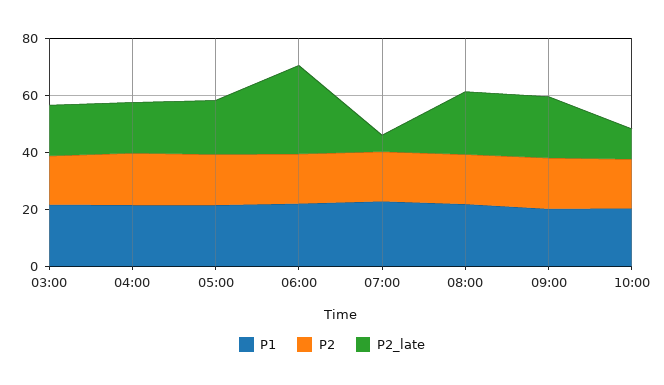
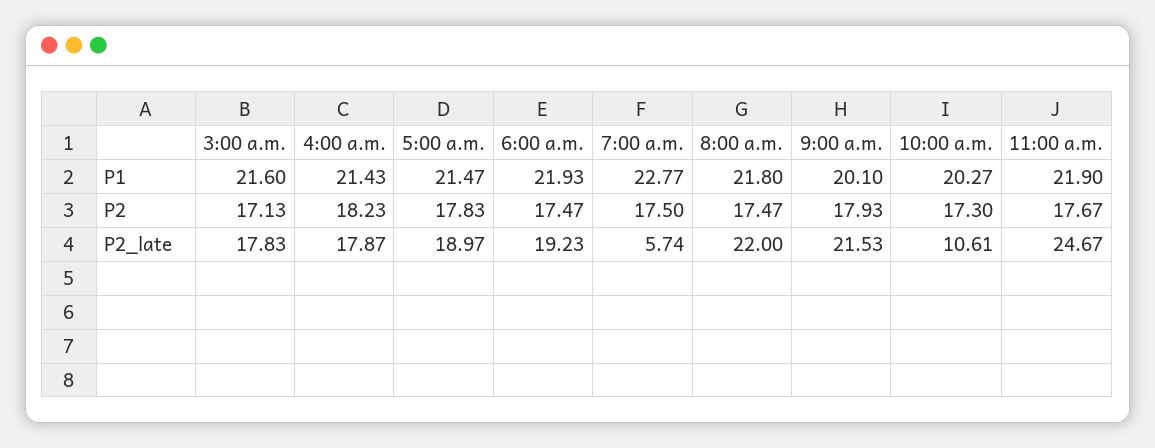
P2_late, 06:00: 30 -> 19.23
P1, 11:00 a.m.: none -> 21.9
P2, 11:00 a.m.: none -> 17.67
P2_late, 11:00 a.m.: none -> 24.67

